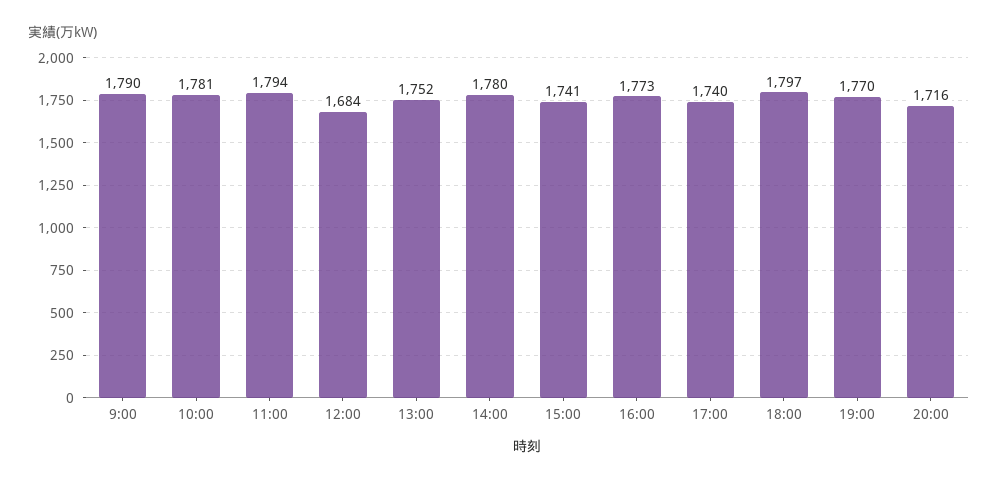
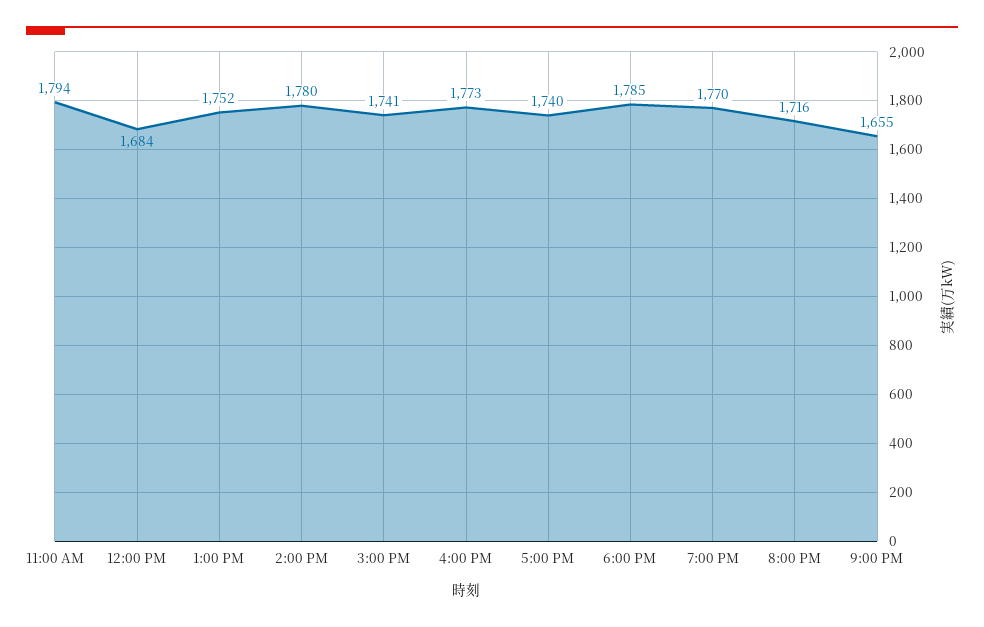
9:00: 1790 -> none
10:00: 1781 -> none
18:00: 1797 -> 1785
9:00 PM: none -> 1655

